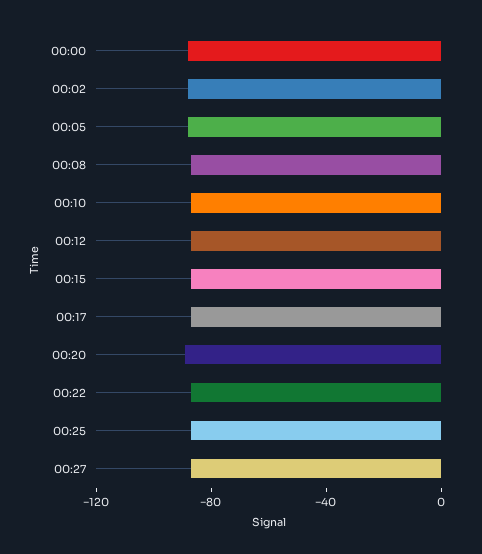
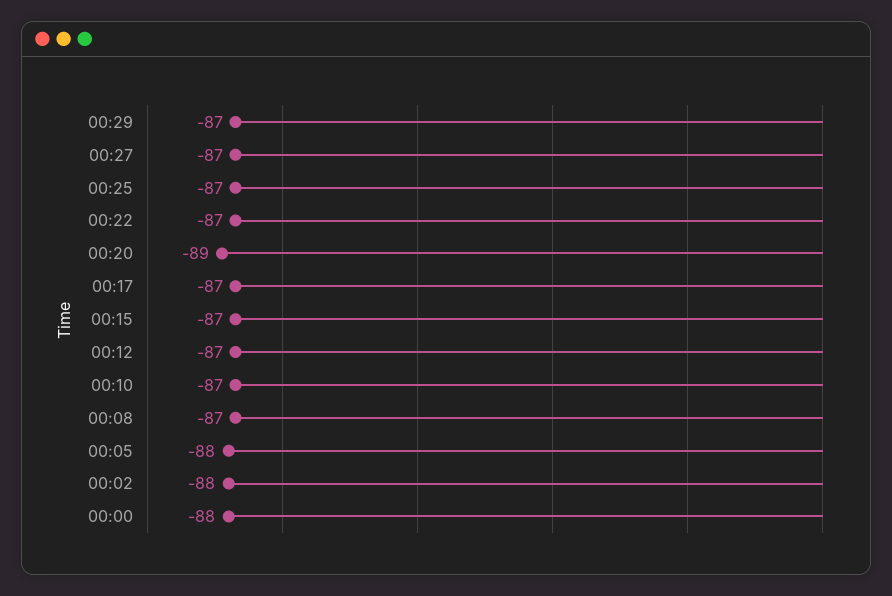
00:29: none -> -87

